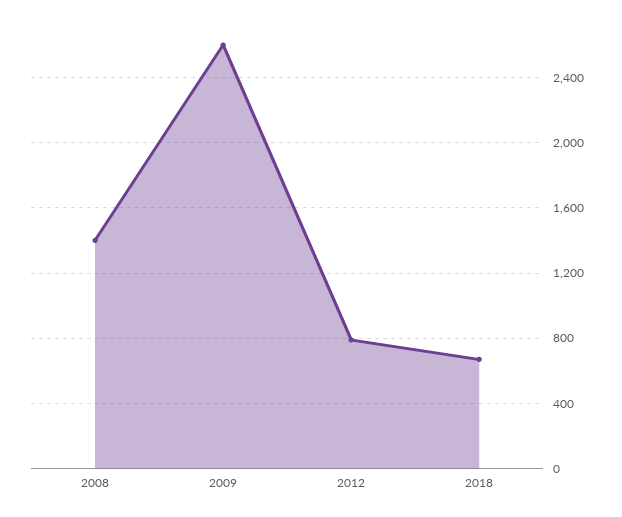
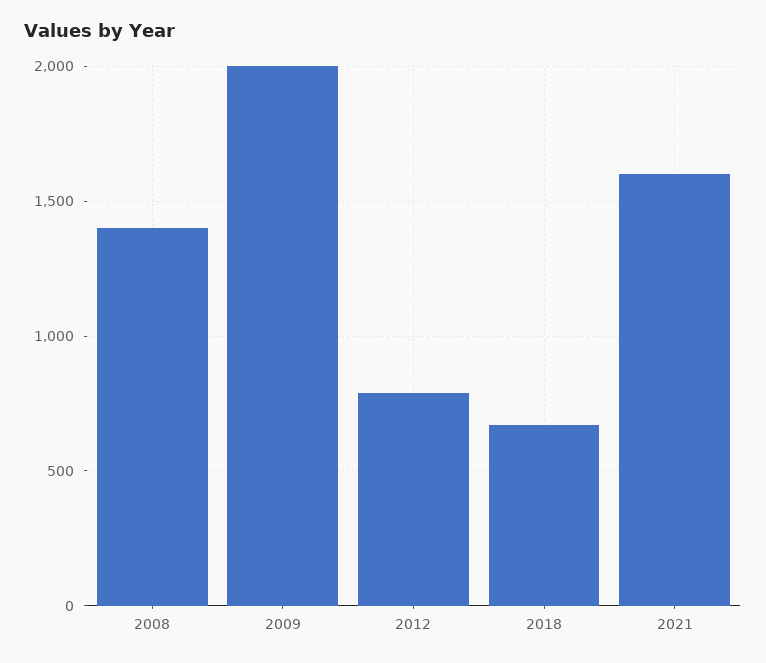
2009: 2600 -> 2000
2021: none -> 1600

